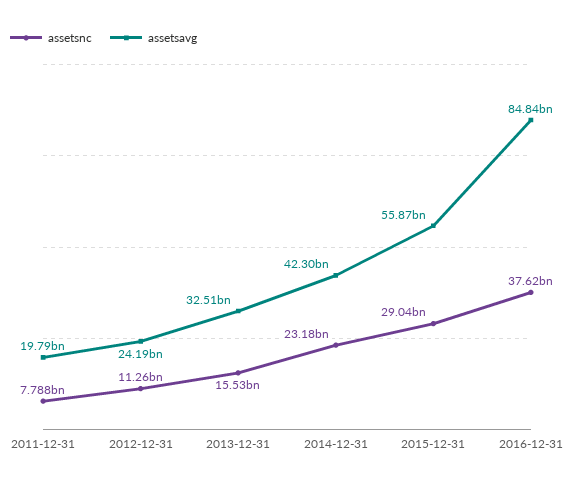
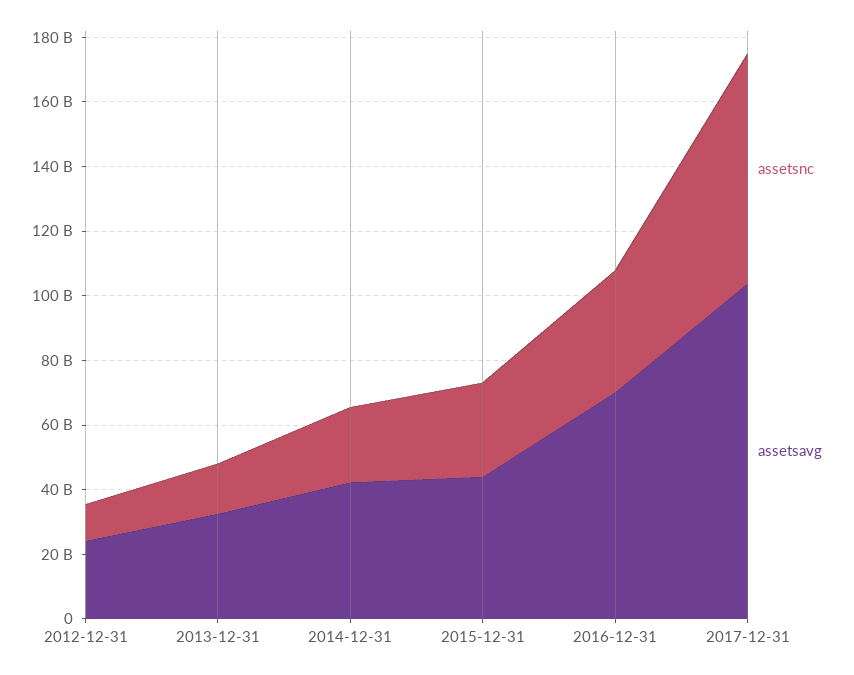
assetsnc, 2011-12-31: 7788000000 -> none
assetsavg, 2011-12-31: 19790000000 -> none
assetsavg, 2015-12-31: 55870000000 -> 45000000000
assetsavg, 2016-12-31: 84840000000 -> 70000000000
assetsnc, 2017-12-31: none -> 70000000000
assetsavg, 2017-12-31: none -> 105000000000

